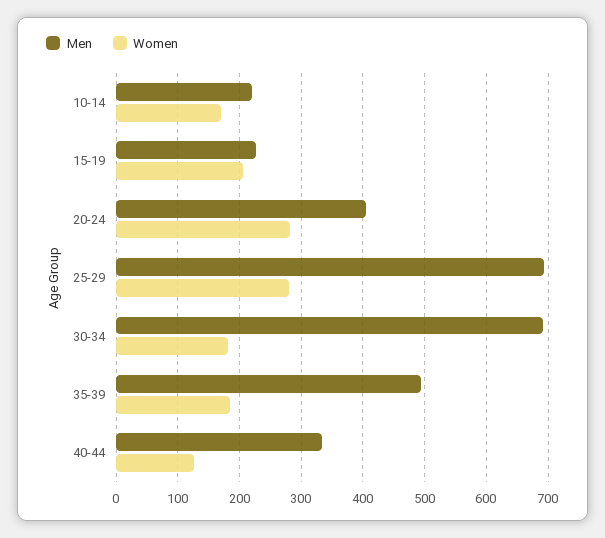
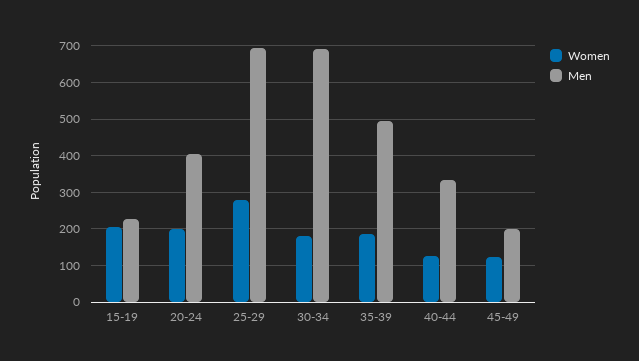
Men, 10-14: 220 -> none
Women, 10-14: 170 -> none
Women, 20-24: 280 -> 200
Women, 45-49: none -> 120
Men, 45-49: none -> 200

